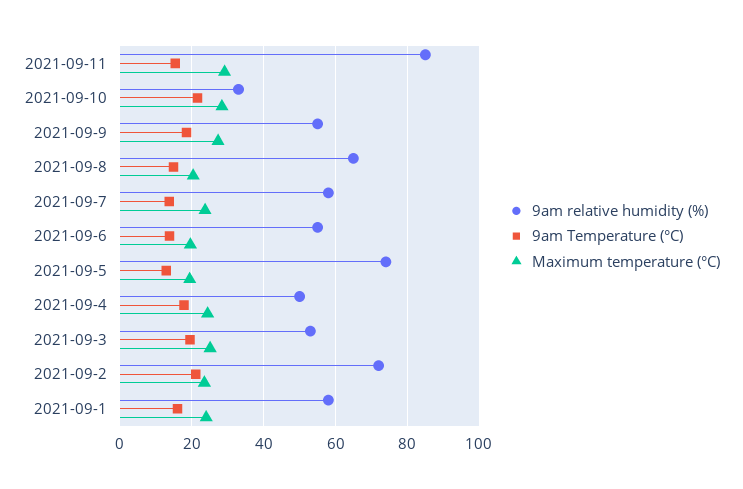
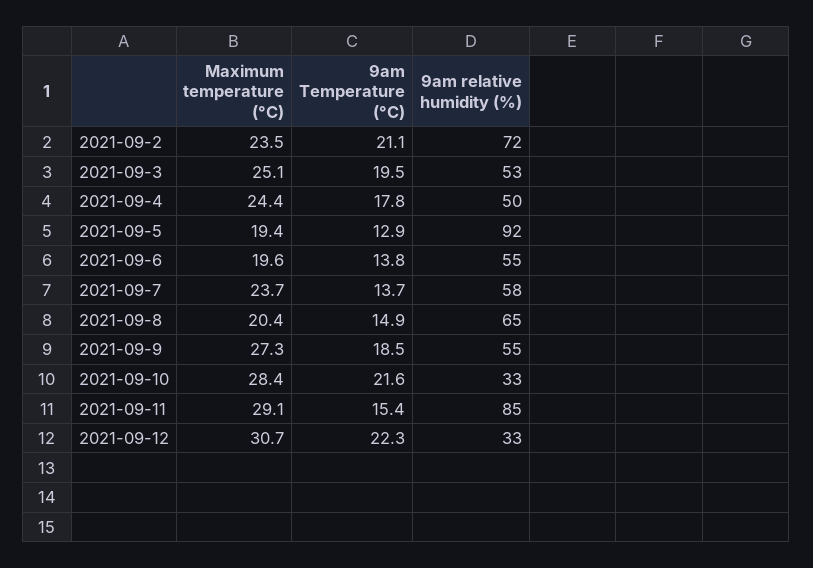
9am relative humidity (%), 2021-09-5: 74 -> 92
9am relative humidity (%), 2021-09-1: 58 -> none
9am Temperature (°C), 2021-09-1: 16 -> none
Maximum temperature (°C), 2021-09-1: 24 -> none
Maximum temperature (°C), 2021-09-12: none -> 30.7
9am Temperature (°C), 2021-09-12: none -> 22.3
9am relative humidity (%), 2021-09-12: none -> 33

